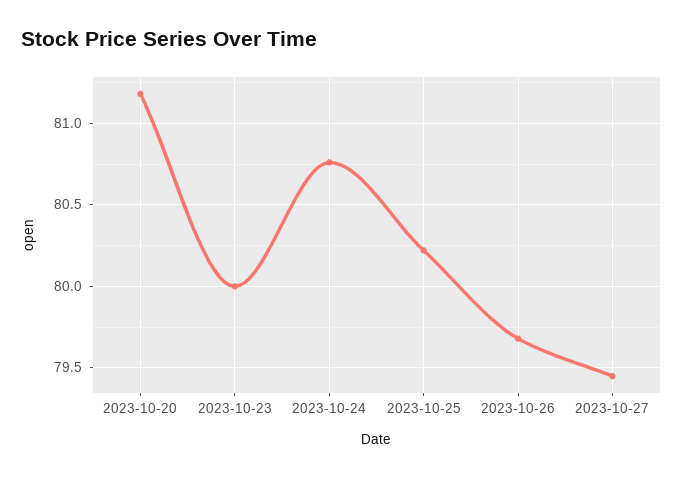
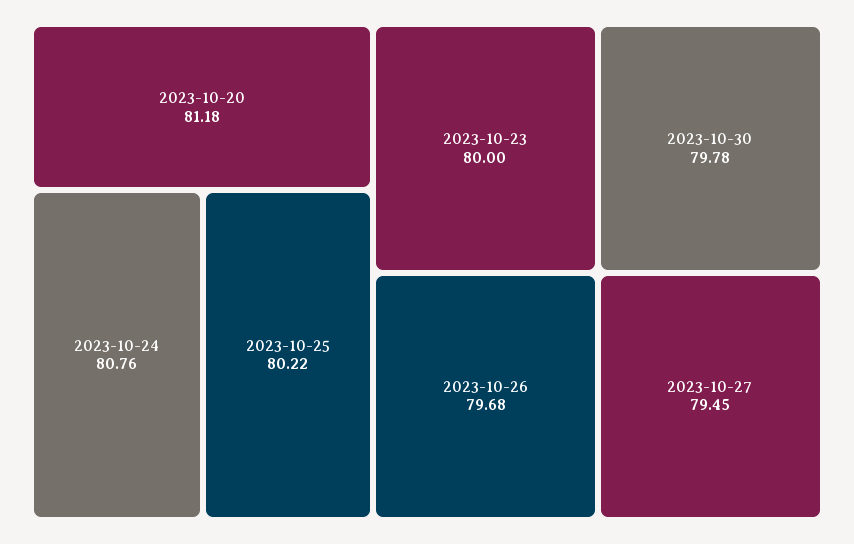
2023-10-30: none -> 79.78

